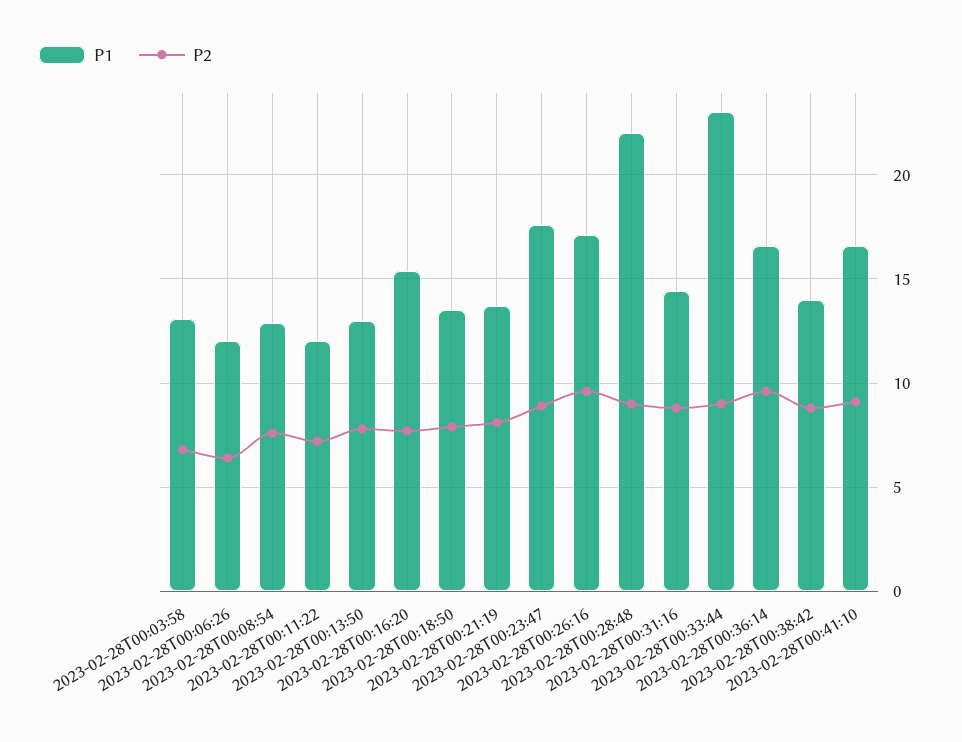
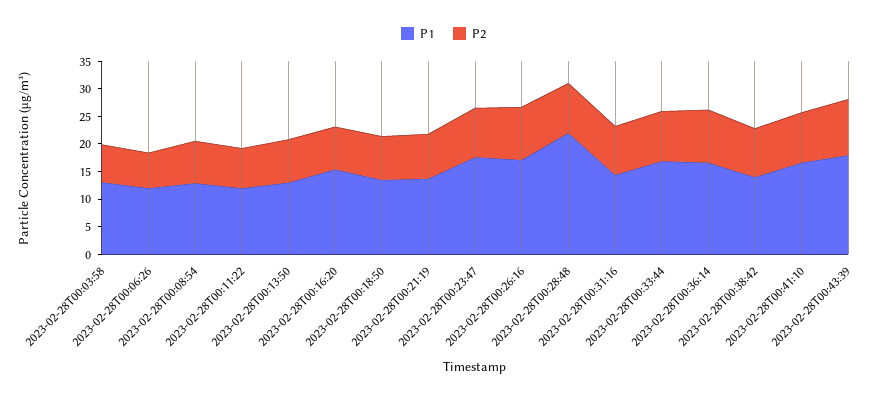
P1, 2023-02-28T00:33:44: 23 -> 17.5
P1, 2023-02-28T00:43:39: none -> 17.5
P2, 2023-02-28T00:43:39: none -> 10

